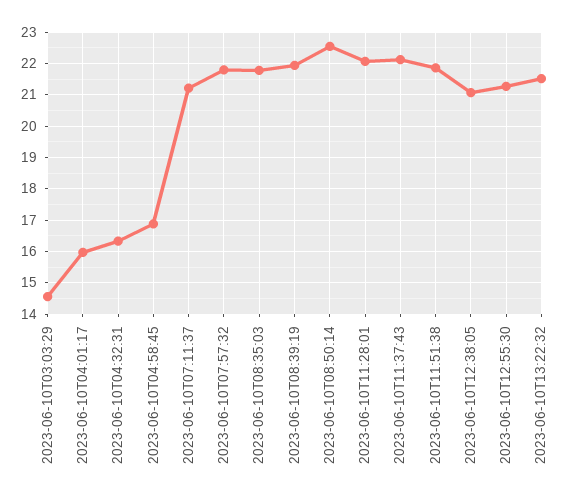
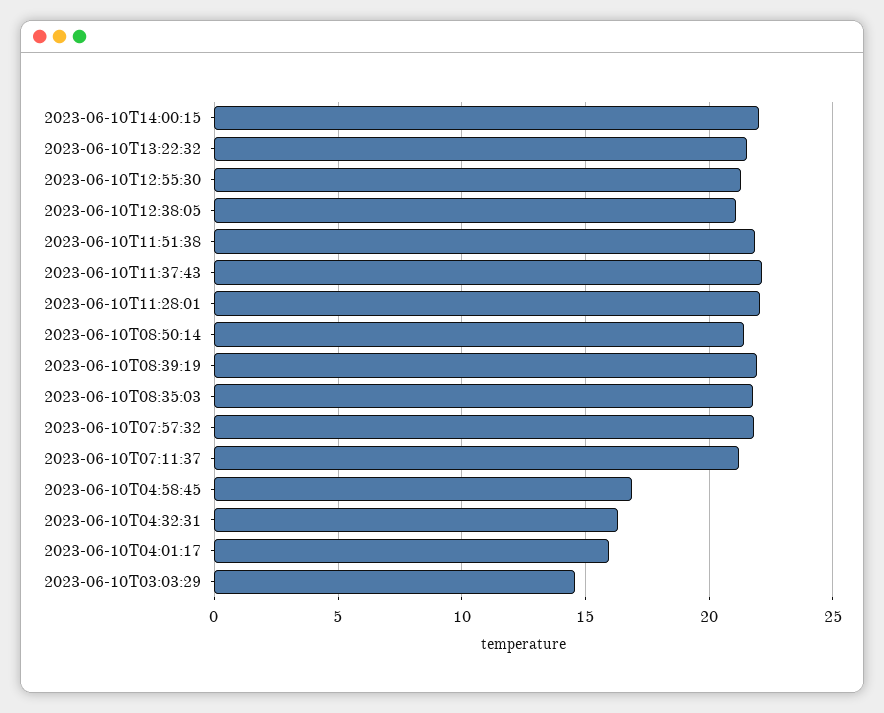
2023-06-10T08:50:14: 22.6 -> 21.5
2023-06-10T14:00:15: none -> 22

